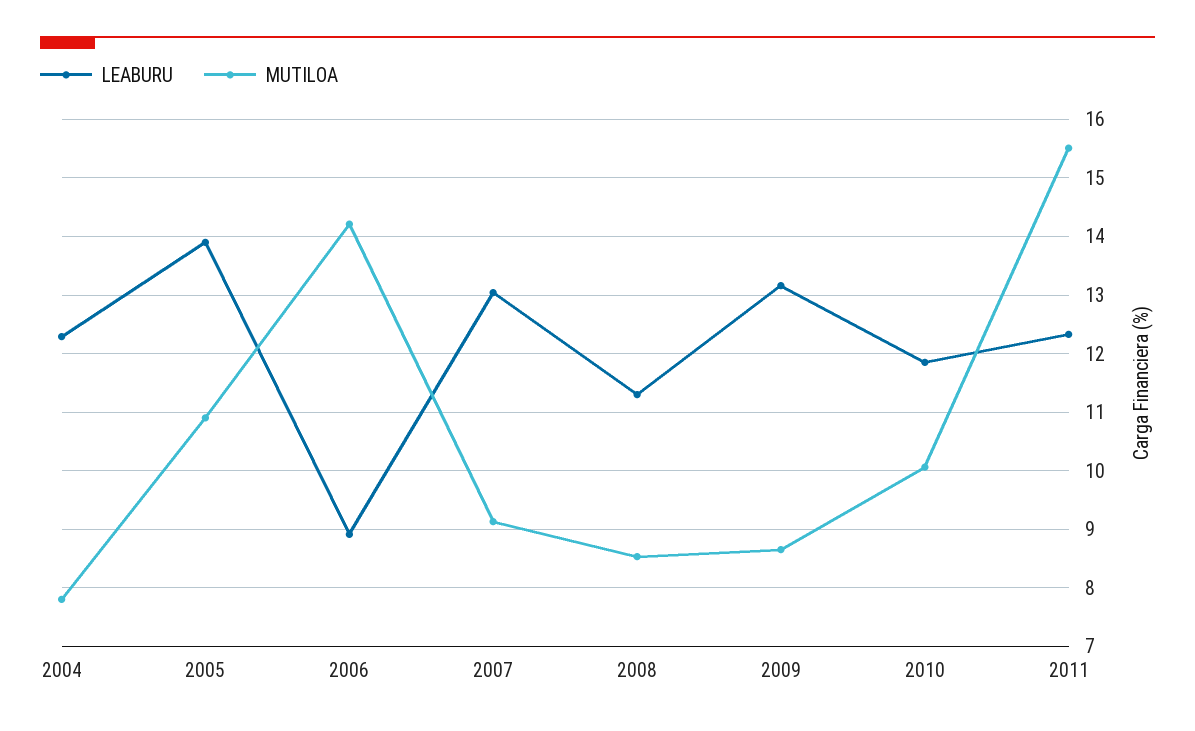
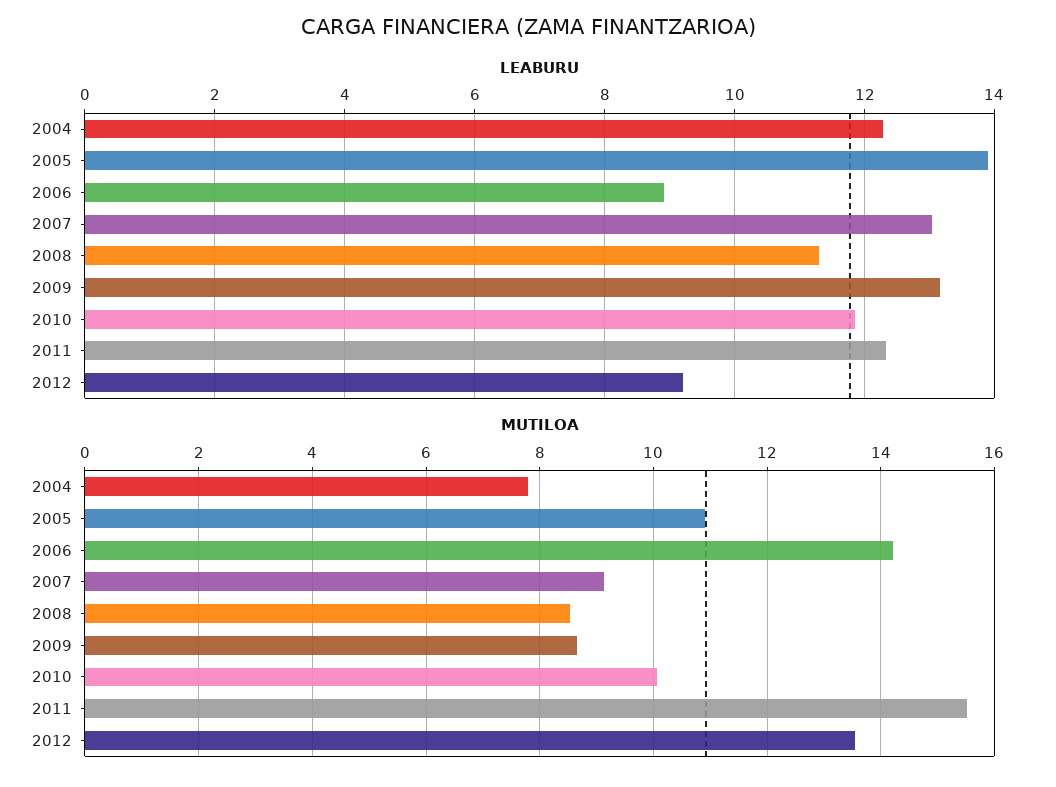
LEABURU, 2012: none -> 9.2
MUTILOA, 2012: none -> 13.6

